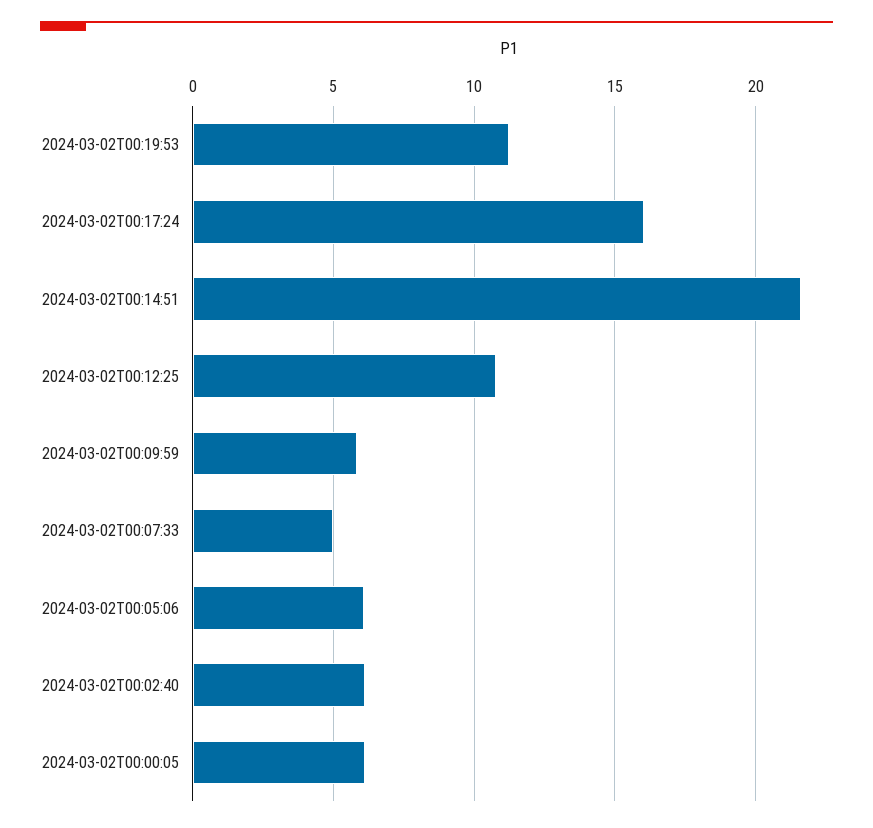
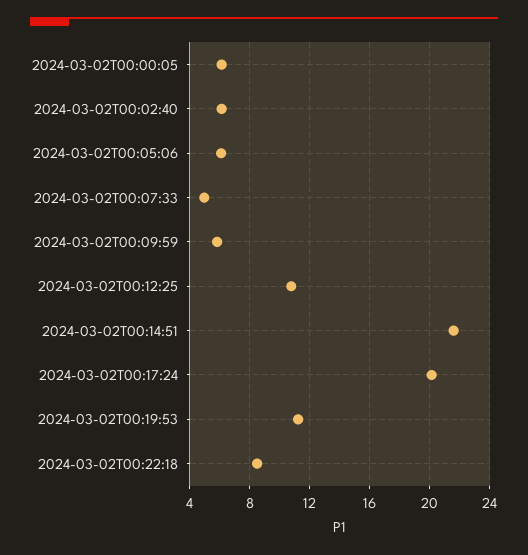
2024-03-02T00:17:24: 16 -> 20
2024-03-02T00:22:18: none -> 8.5

